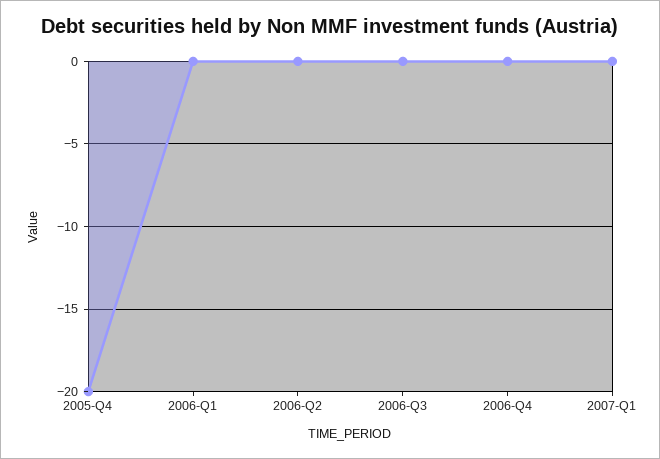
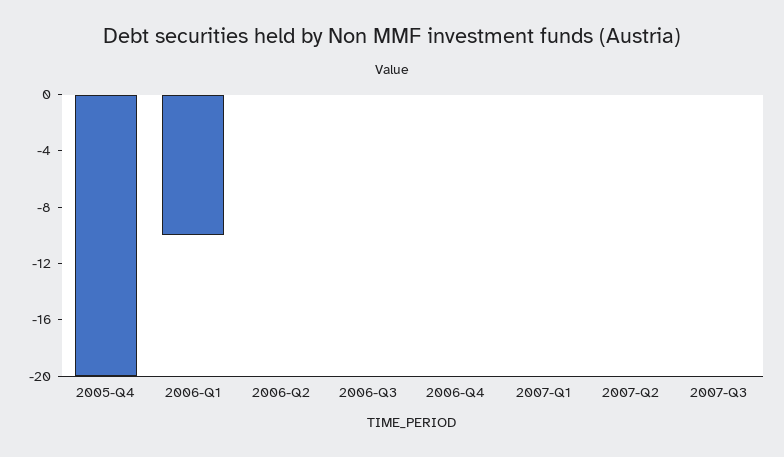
2006-Q1: 0 -> -10
2007-Q2: none -> 0
2007-Q3: none -> 0

